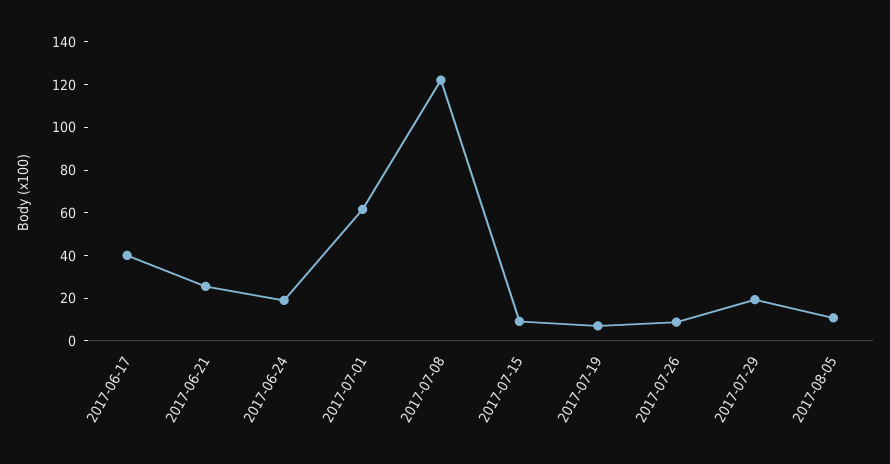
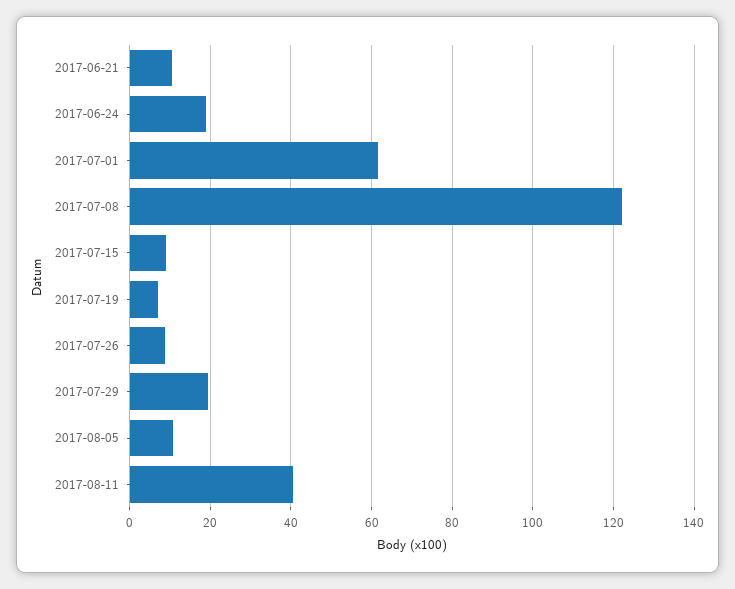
2017-06-17: 40 -> none
2017-06-21: 25 -> 10
2017-08-11: none -> 40

